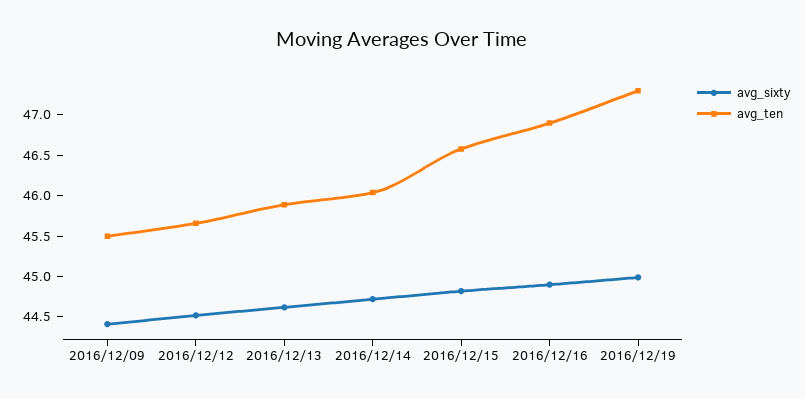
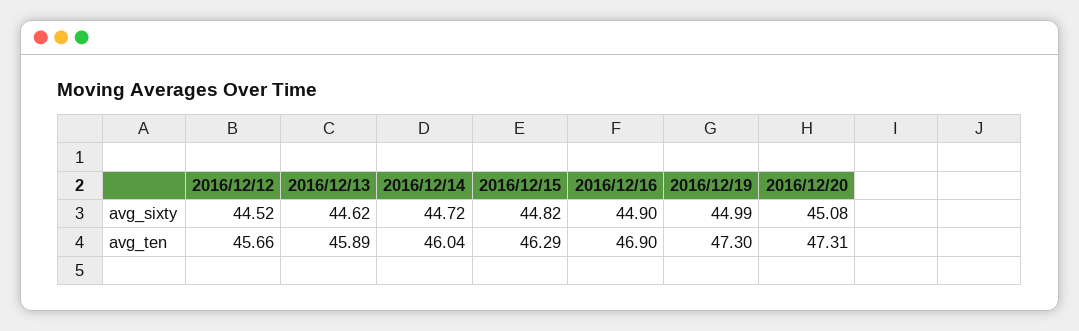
avg_sixty, 2016/12/09: 44.4 -> none
avg_ten, 2016/12/09: 45.5 -> none
avg_ten, 2016/12/15: 46.6 -> 46.29
avg_sixty, 2016/12/20: none -> 45.08
avg_ten, 2016/12/20: none -> 47.31

